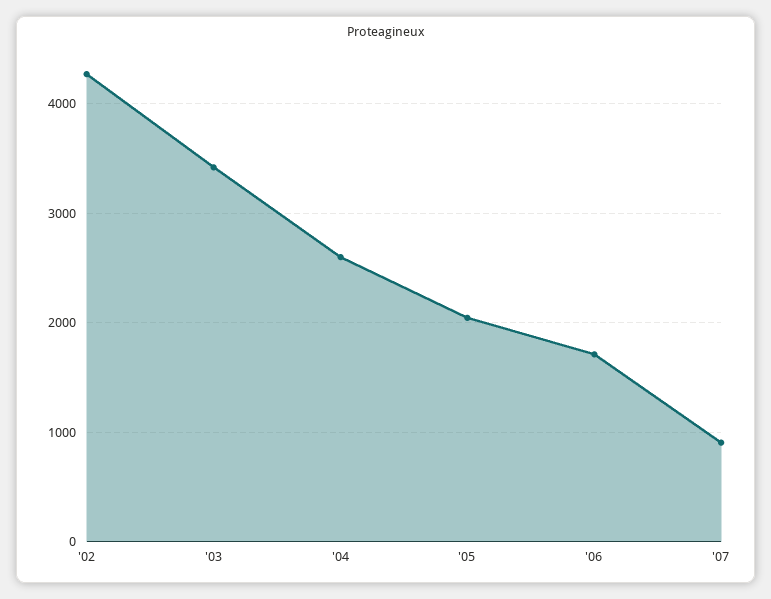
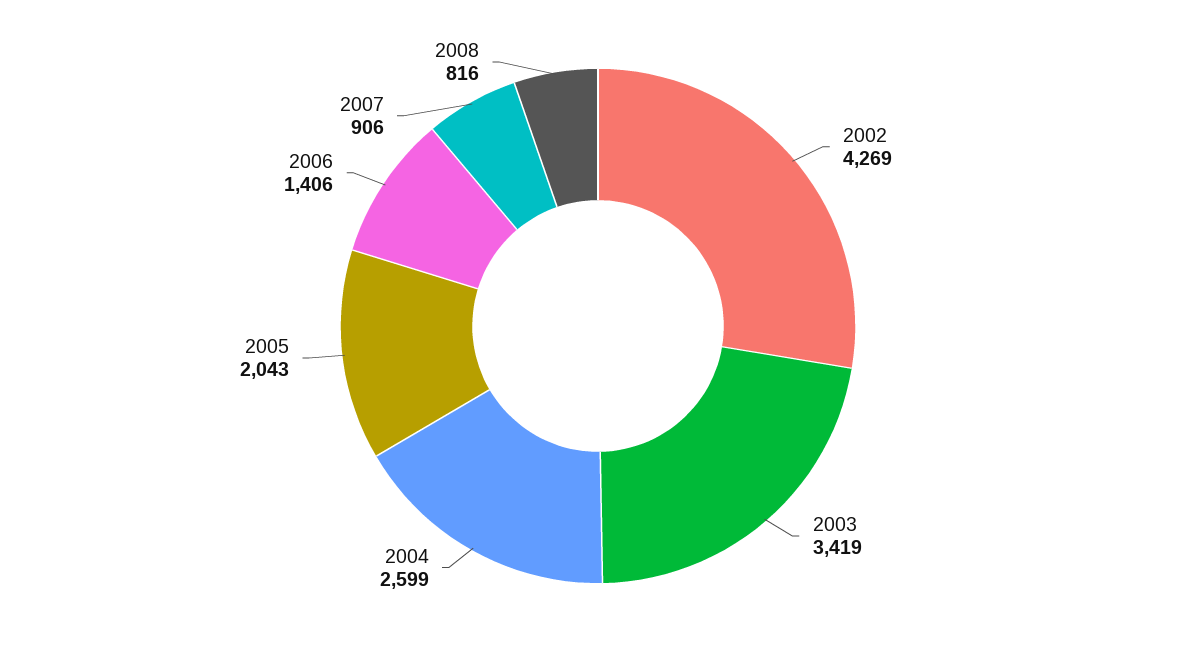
'06: 1700 -> 1406
2008: none -> 816

